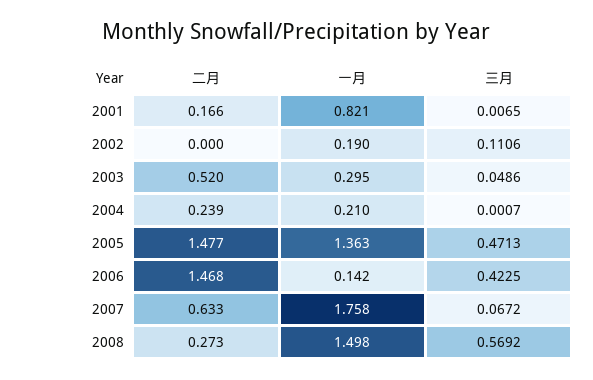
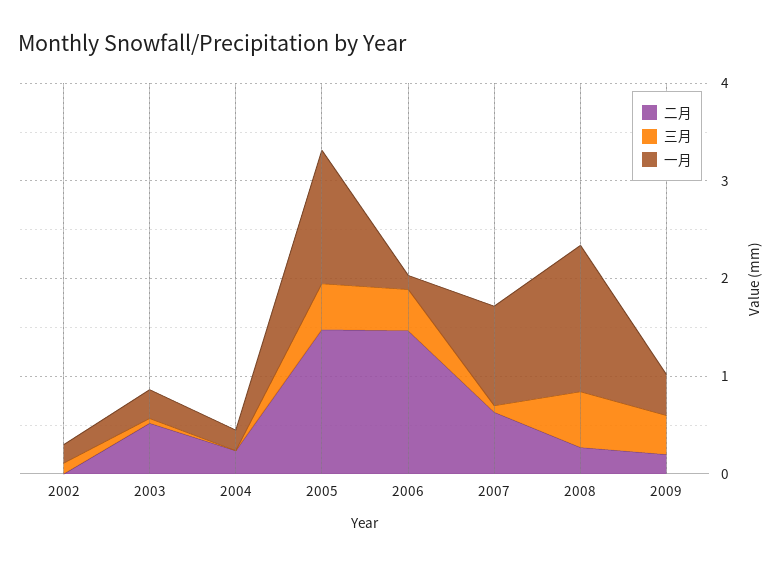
二月, 2001: 0.166 -> none
一月, 2001: 0.821 -> none
三月, 2001: 0.0065 -> none
一月, 2007: 1.758 -> 1
二月, 2009: none -> 0.2
三月, 2009: none -> 0.4
一月, 2009: none -> 0.4

